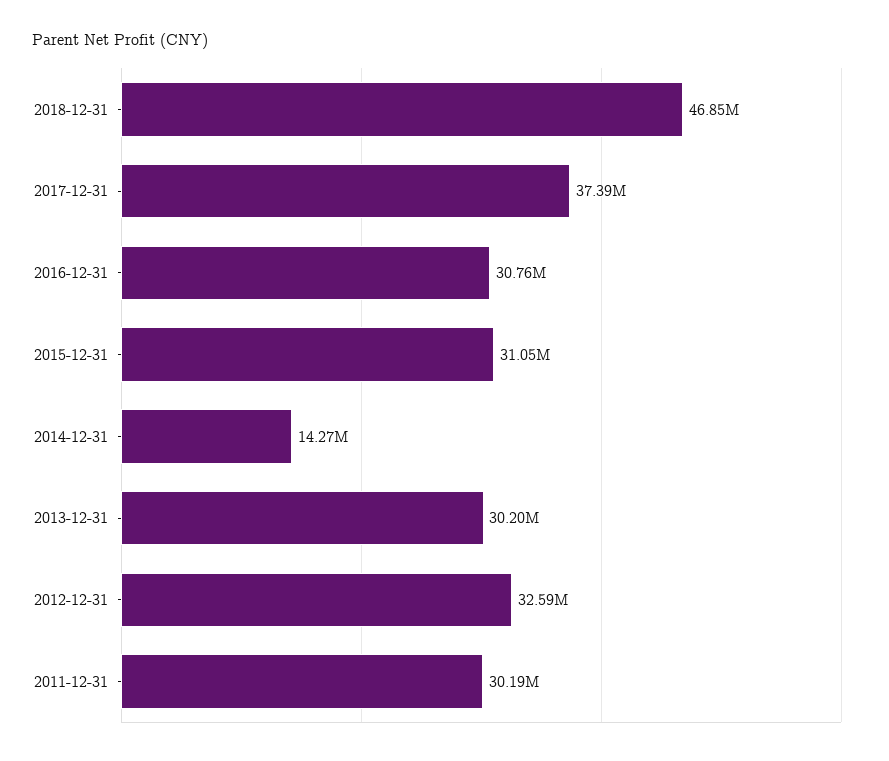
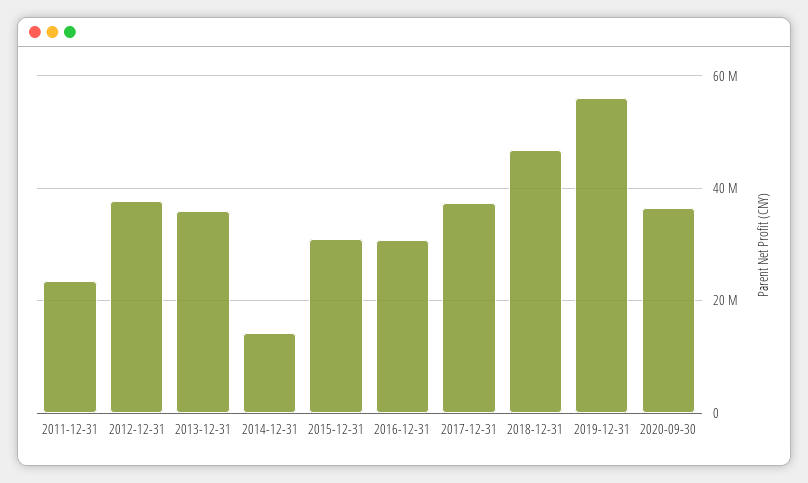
2013-12-31: 30200000 -> 36000000
2012-12-31: 32590000 -> 38000000
2011-12-31: 30190000 -> 24000000
2019-12-31: none -> 56000000
2020-09-30: none -> 36000000

